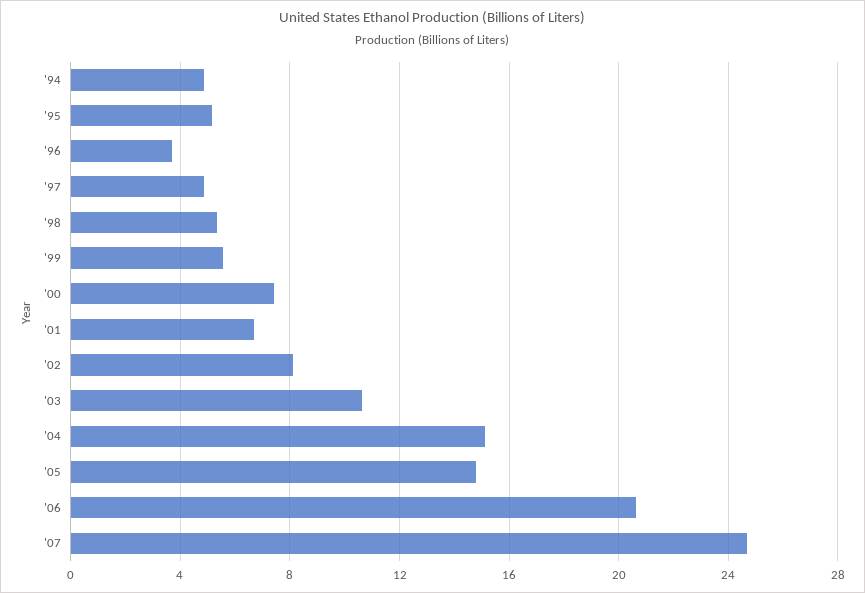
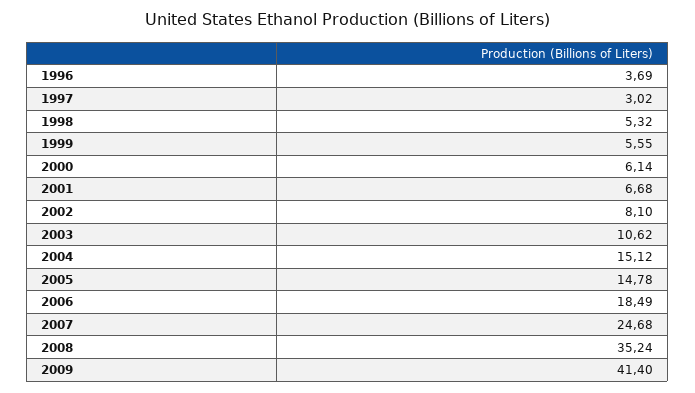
'94: 5 -> none
'95: 5 -> none
'97: 5 -> 3.02
'00: 7.5 -> 6.14
'06: 20.5 -> 18.49
2008: none -> 35.24
2009: none -> 41.4

